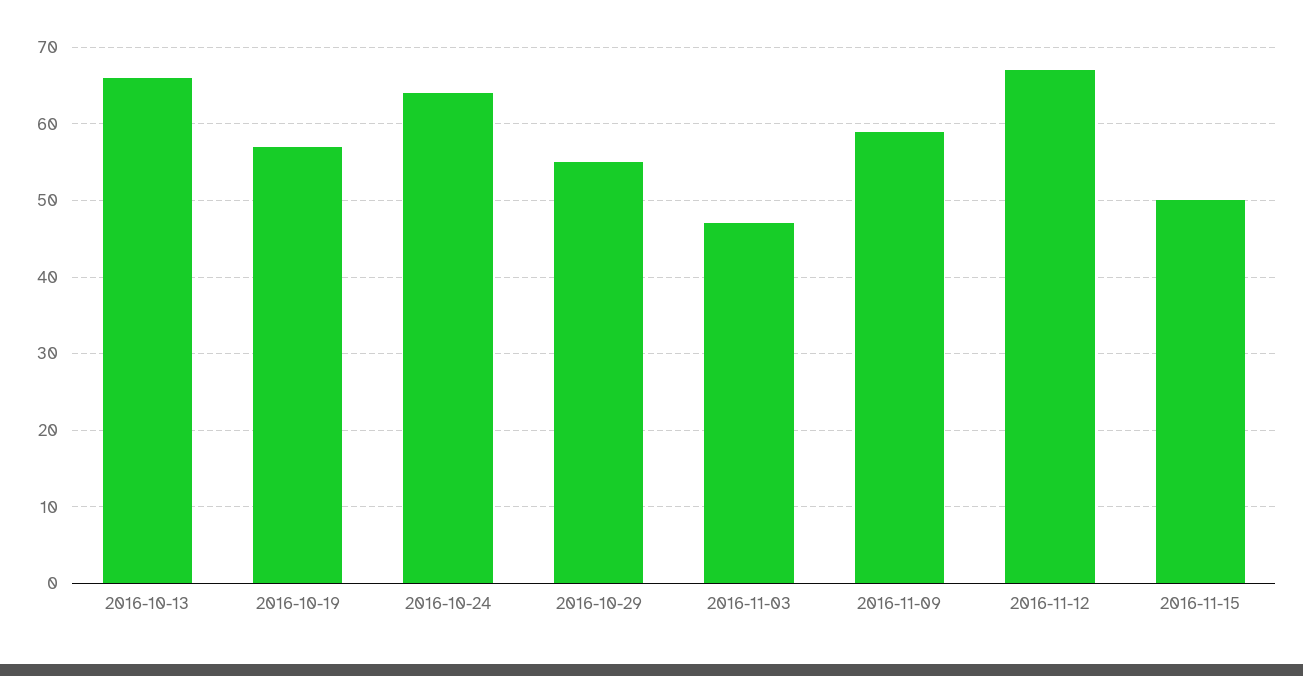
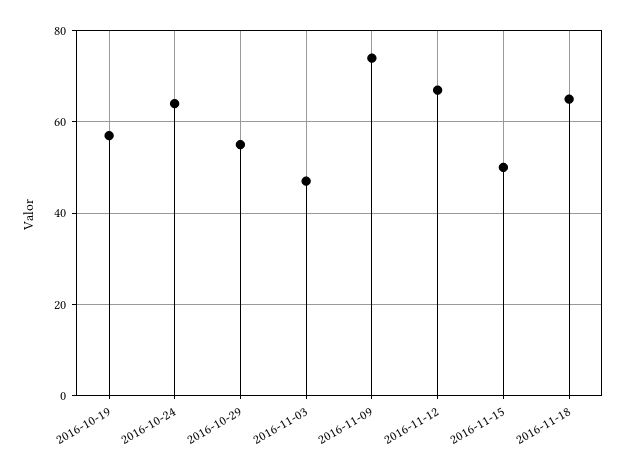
2016-10-13: 66 -> none
2016-11-09: 59 -> 75
2016-11-18: none -> 65

